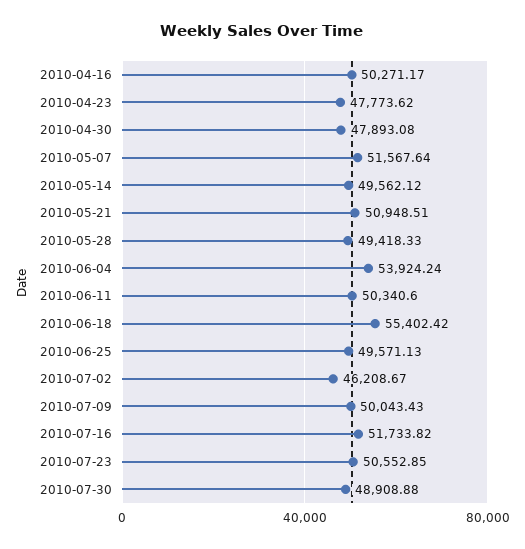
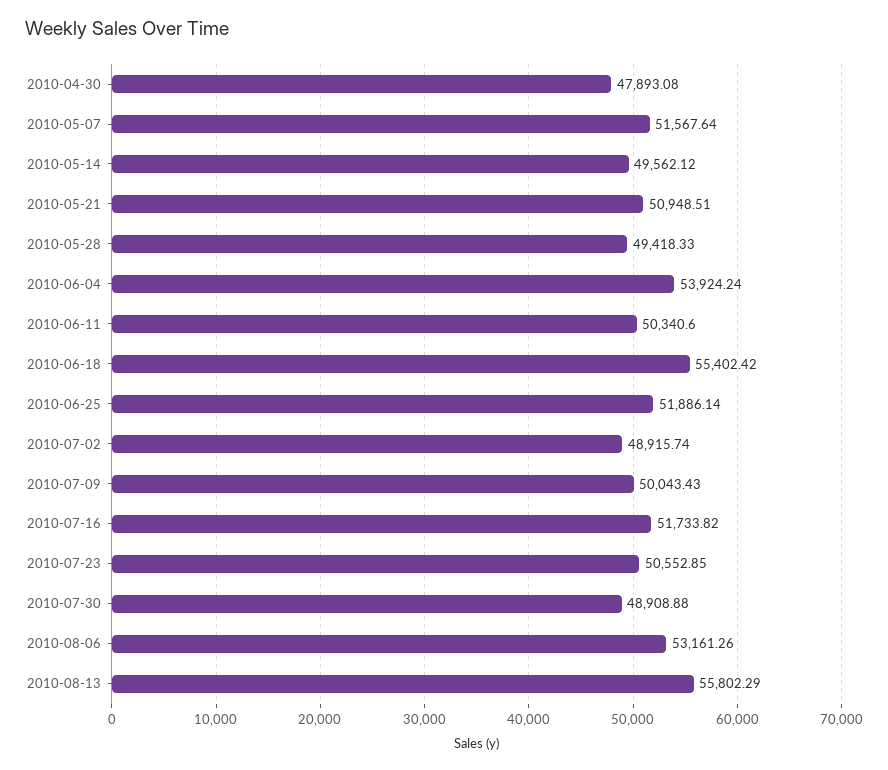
2010-04-16: 50271.17 -> none
2010-04-23: 47773.62 -> none
2010-06-25: 49571.13 -> 51886.14
2010-07-02: 46208.67 -> 48915.74
2010-08-06: none -> 53161.26
2010-08-13: none -> 55802.29

